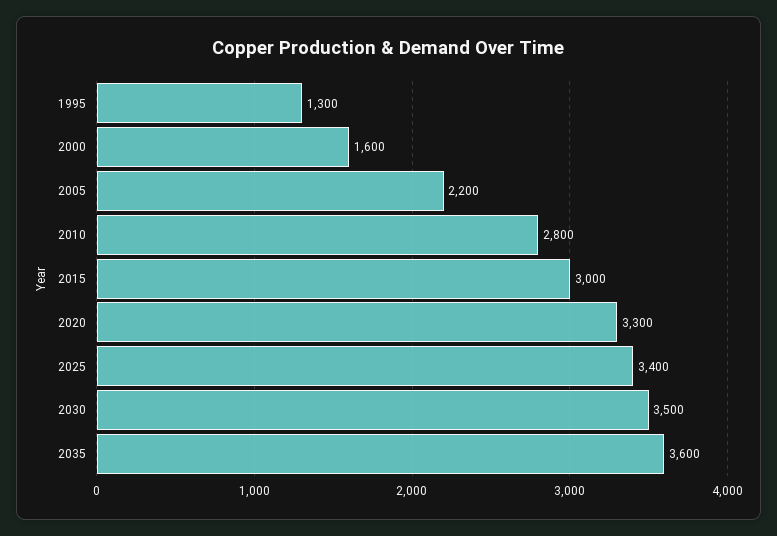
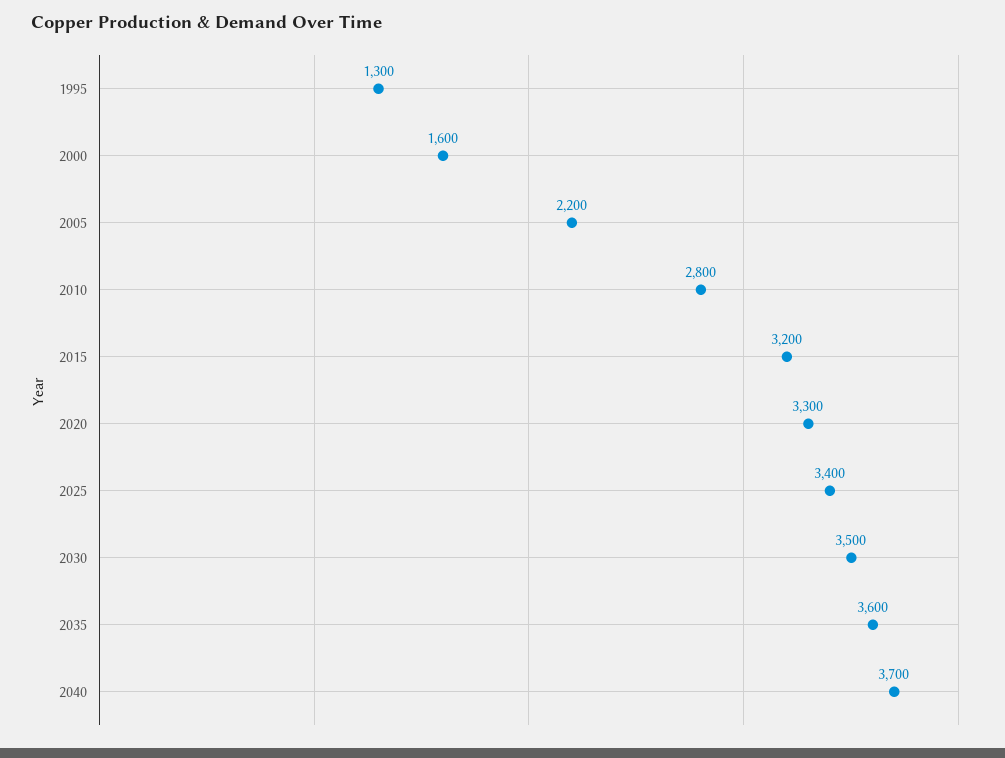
2015: 3000 -> 3200
2040: none -> 3700

